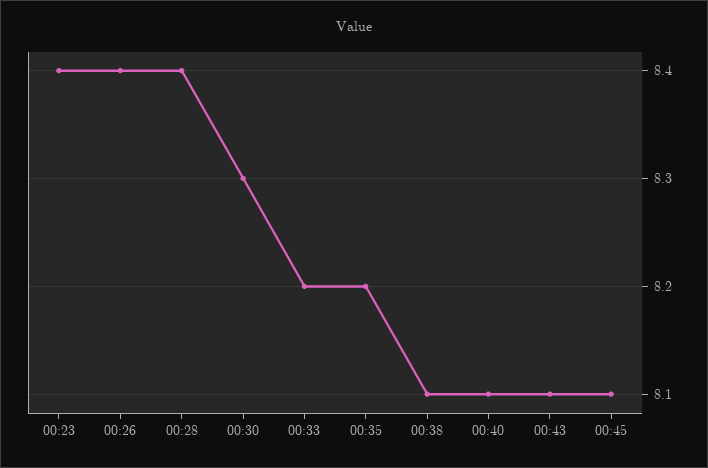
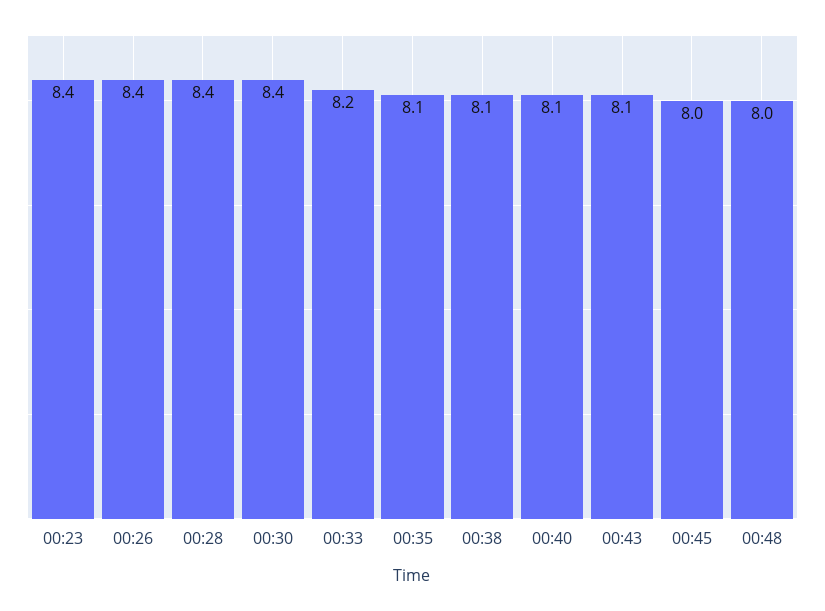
00:30: 8.3 -> 8.4
00:35: 8.2 -> 8.1
00:45: 8.1 -> 8
00:48: none -> 8

